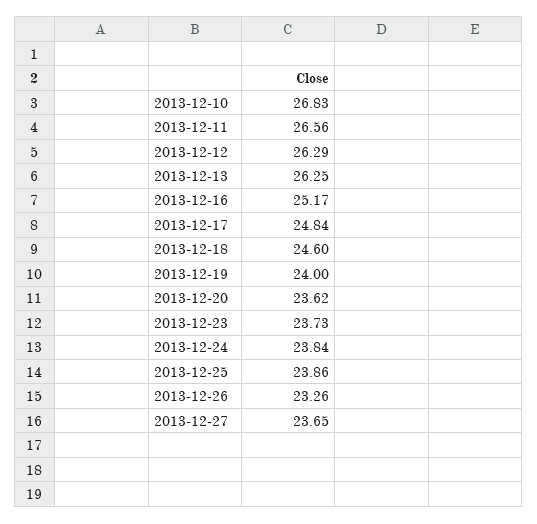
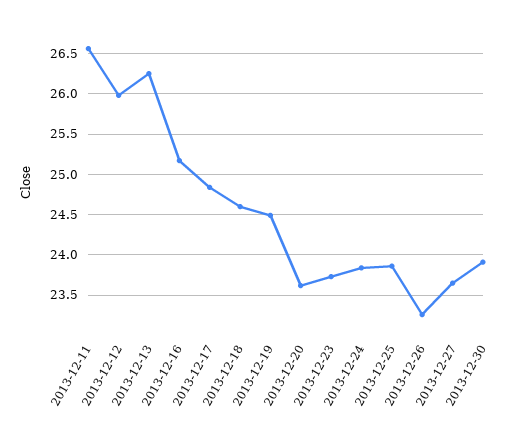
2013-12-10: 26.83 -> none
2013-12-12: 26.29 -> 26
2013-12-19: 24 -> 24.5
2013-12-30: none -> 23.9

